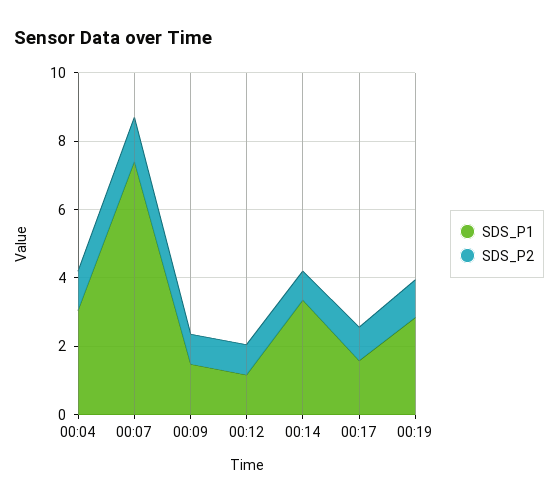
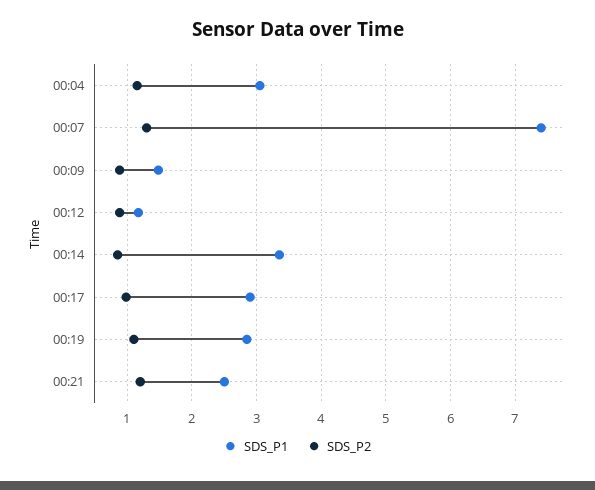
SDS_P1, 00:17: 1.5 -> 2.9
SDS_P1, 00:21: none -> 2.5
SDS_P2, 00:21: none -> 1.2

